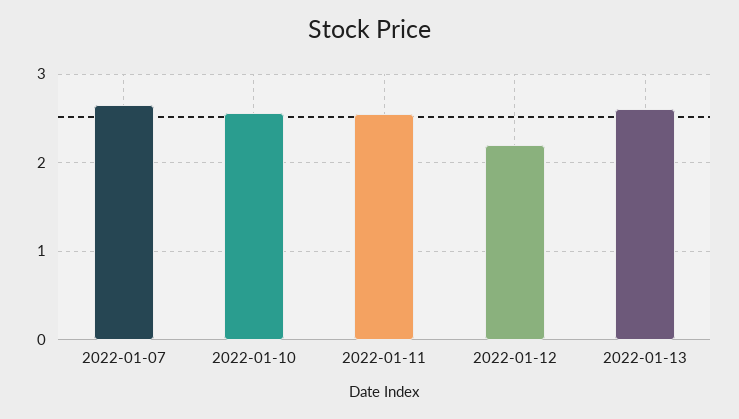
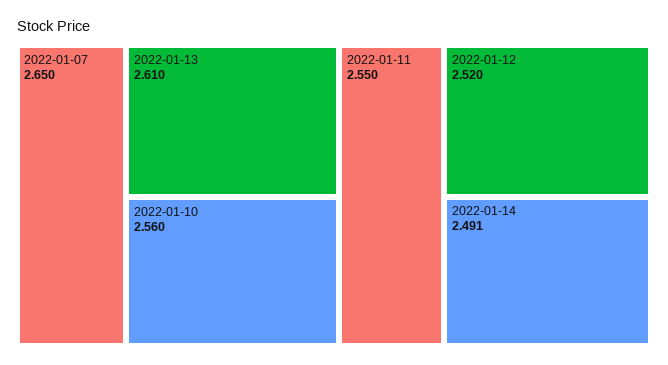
2022-01-12: 2.2 -> 2.52
2022-01-14: none -> 2.491

